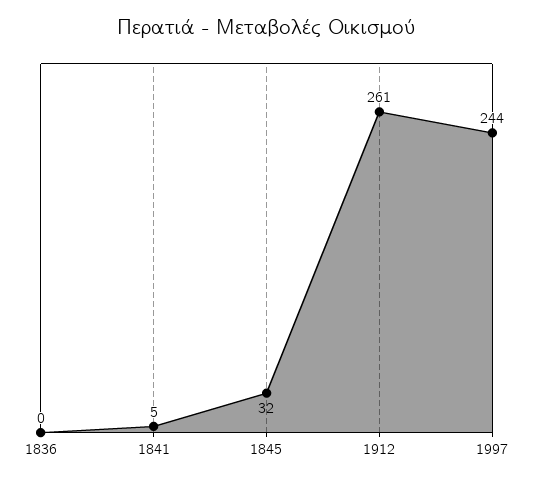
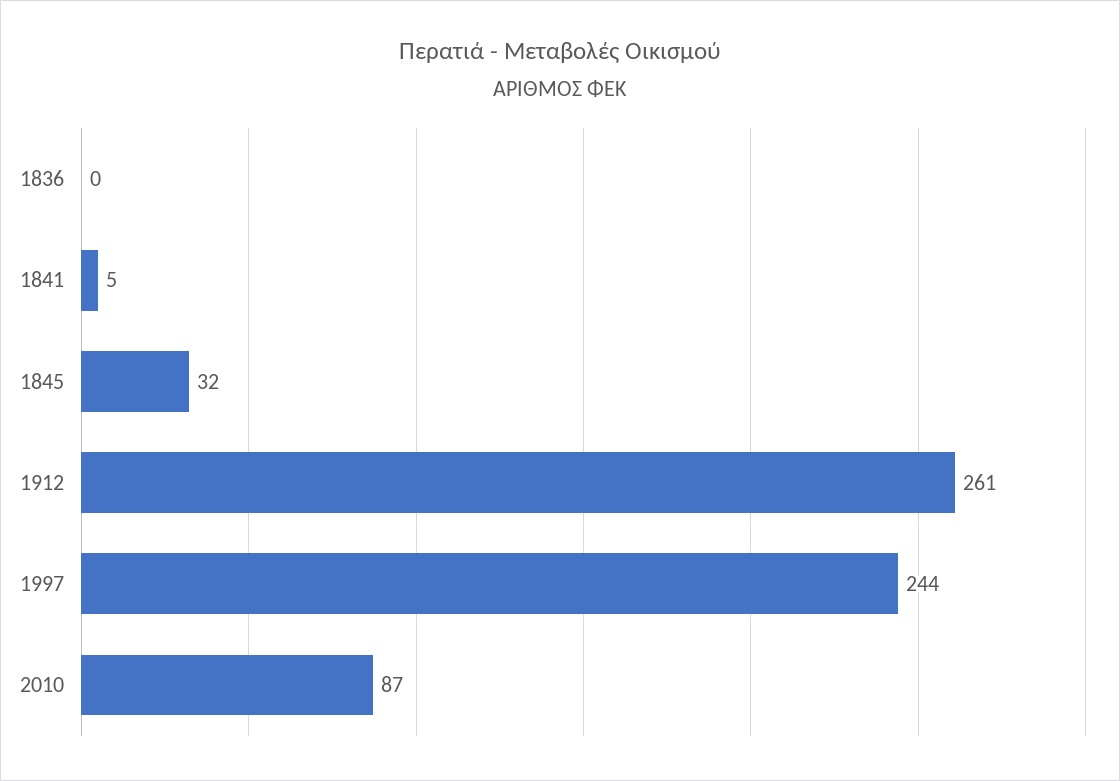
2010: none -> 87

